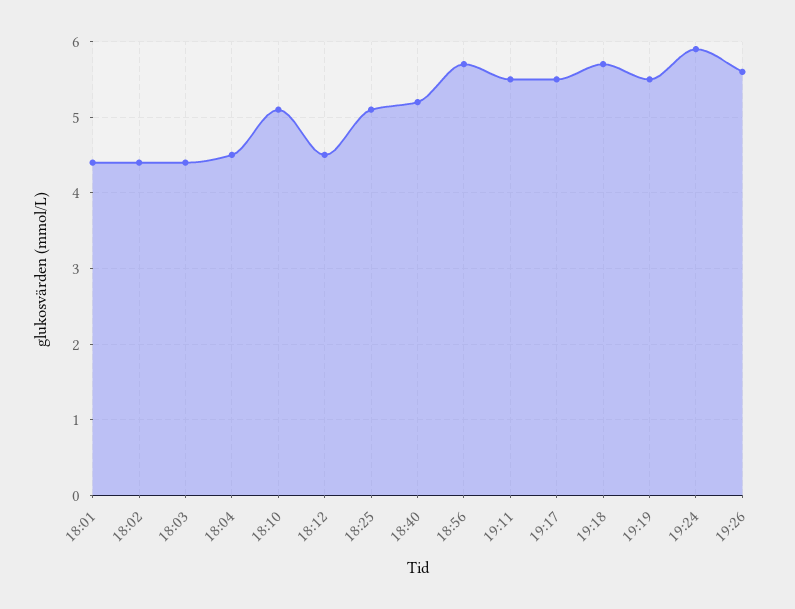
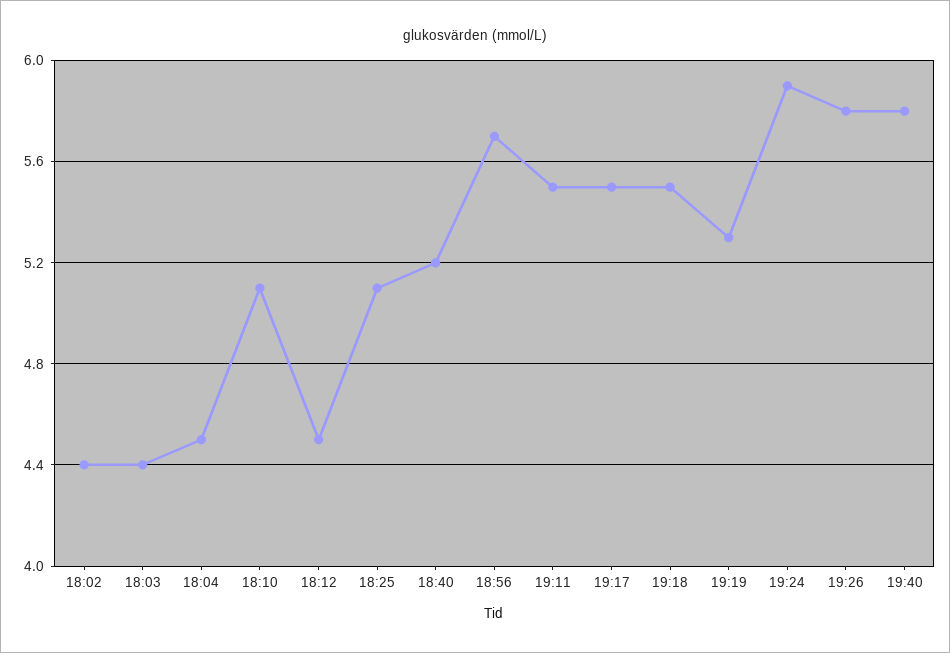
18:01: 4.4 -> none
19:18: 5.7 -> 5.5
19:19: 5.5 -> 5.3
19:26: 5.6 -> 5.8
19:40: none -> 5.8

